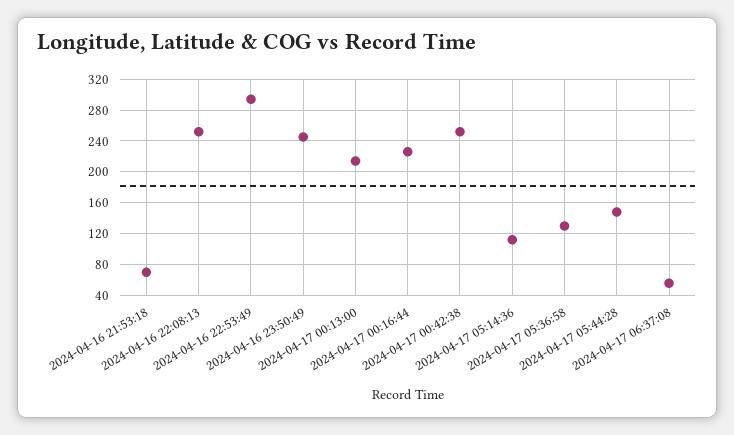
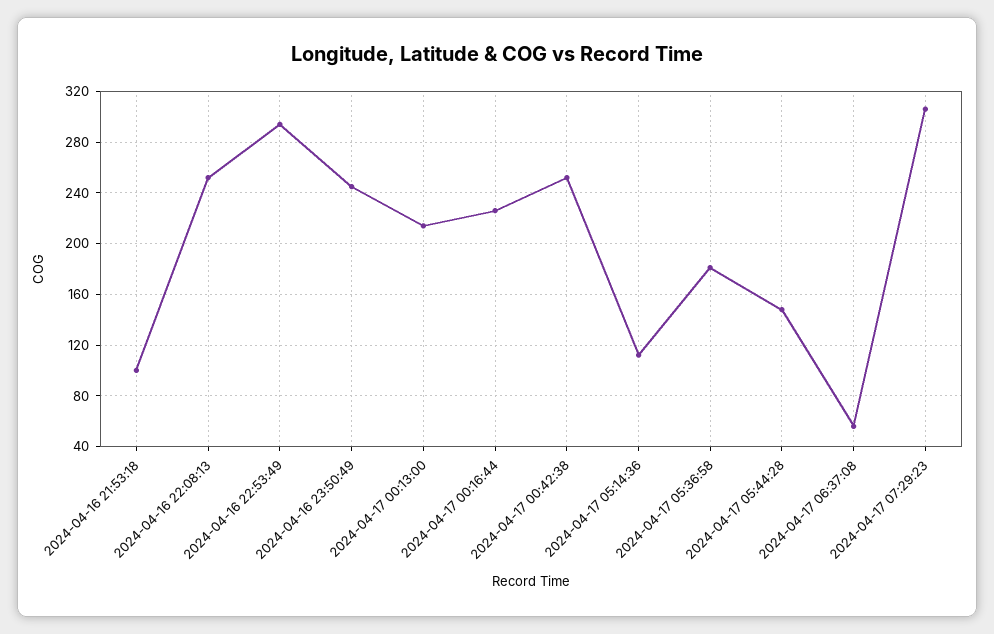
2024-04-16 21:53:18: 70 -> 100
2024-04-17 05:36:58: 130 -> 180
2024-04-17 07:29:23: none -> 305

